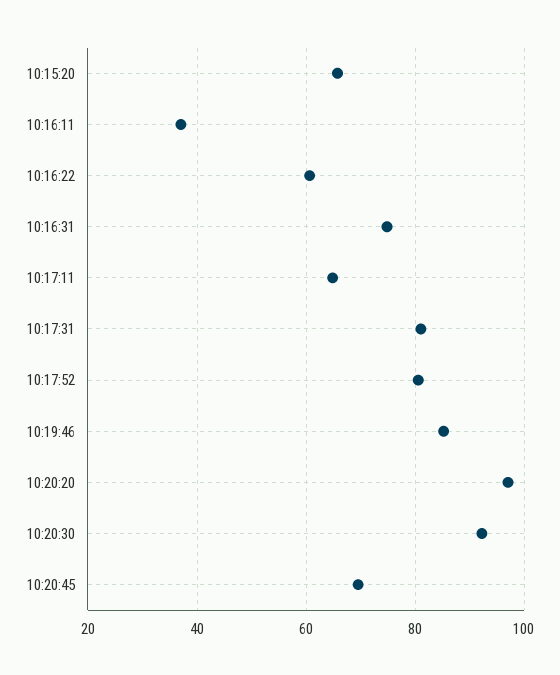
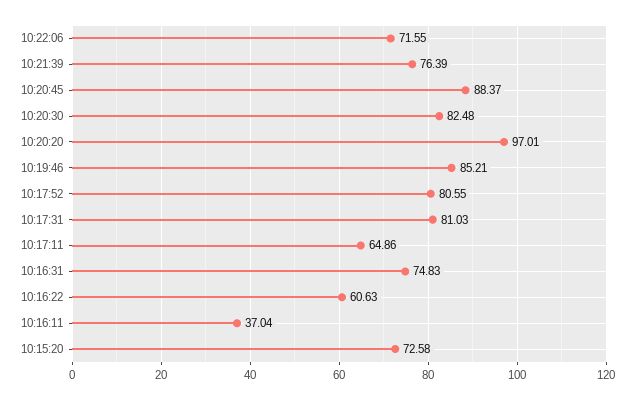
10:15:20: 66 -> 72.58
10:20:30: 92 -> 82.48
10:20:45: 70 -> 88.37
10:22:06: none -> 71.55
10:21:39: none -> 76.39

